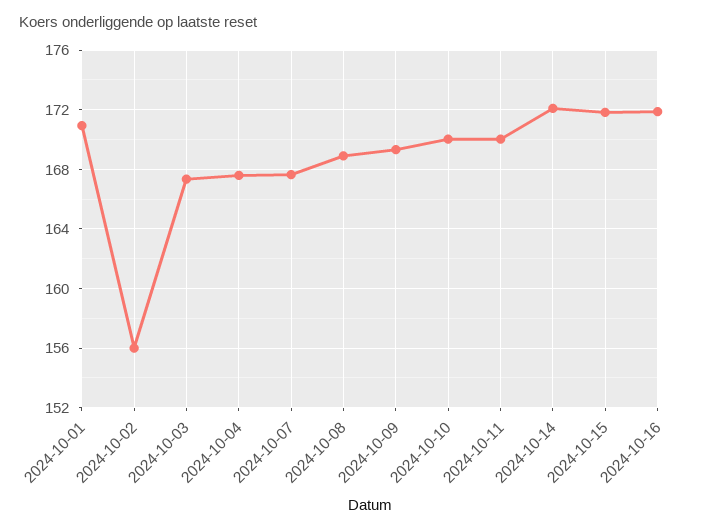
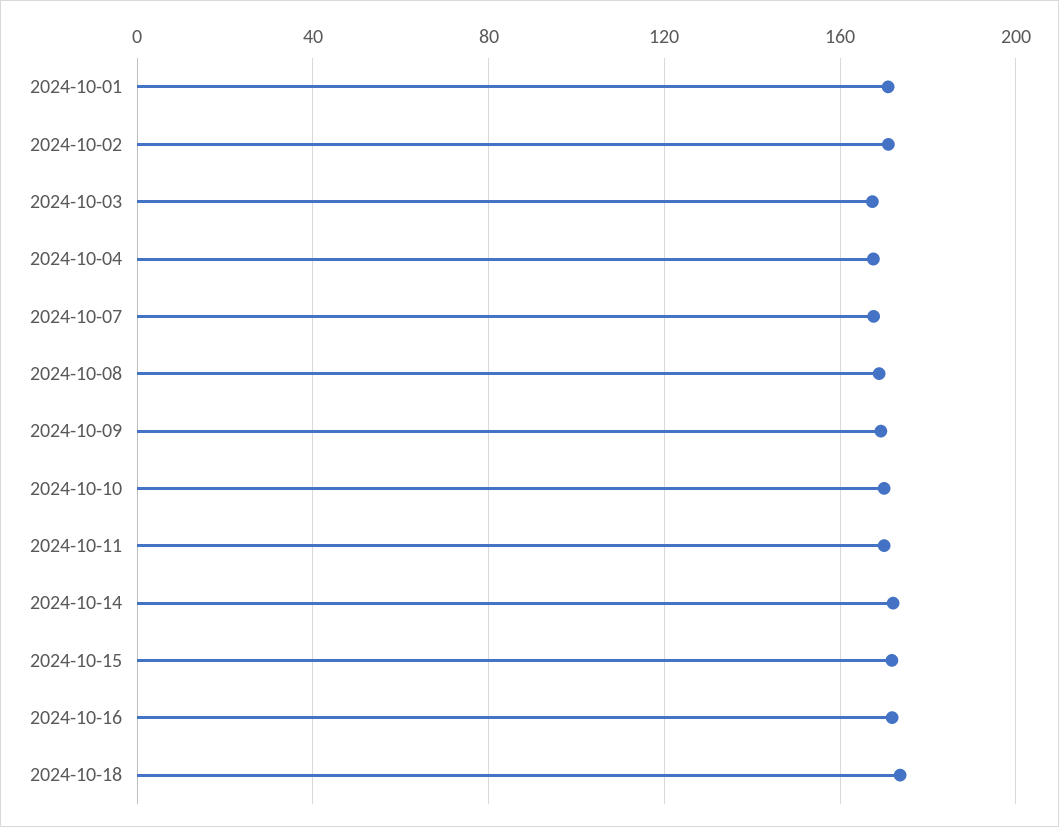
2024-10-02: 156 -> 170
2024-10-18: none -> 175

